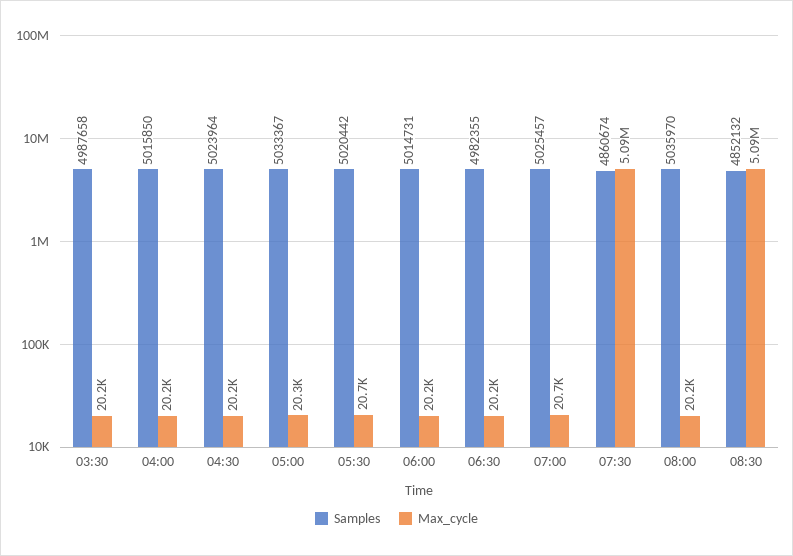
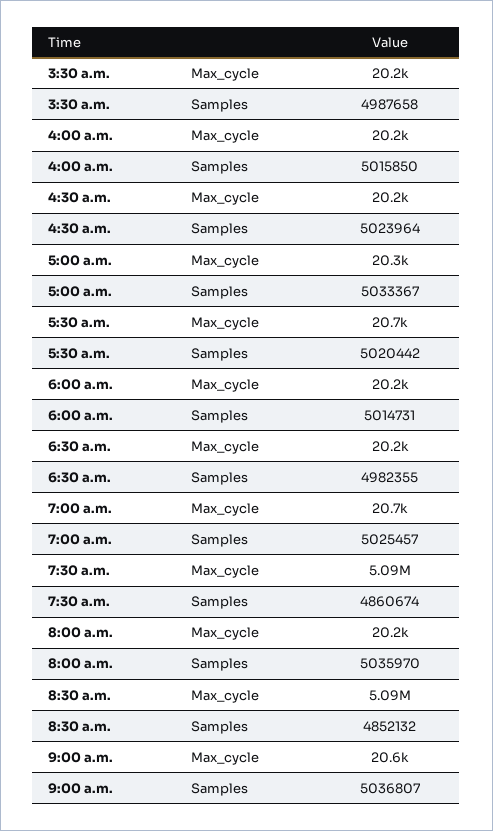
Max_cycle, 9:00 a.m.: none -> 20600
Samples, 9:00 a.m.: none -> 5036807

